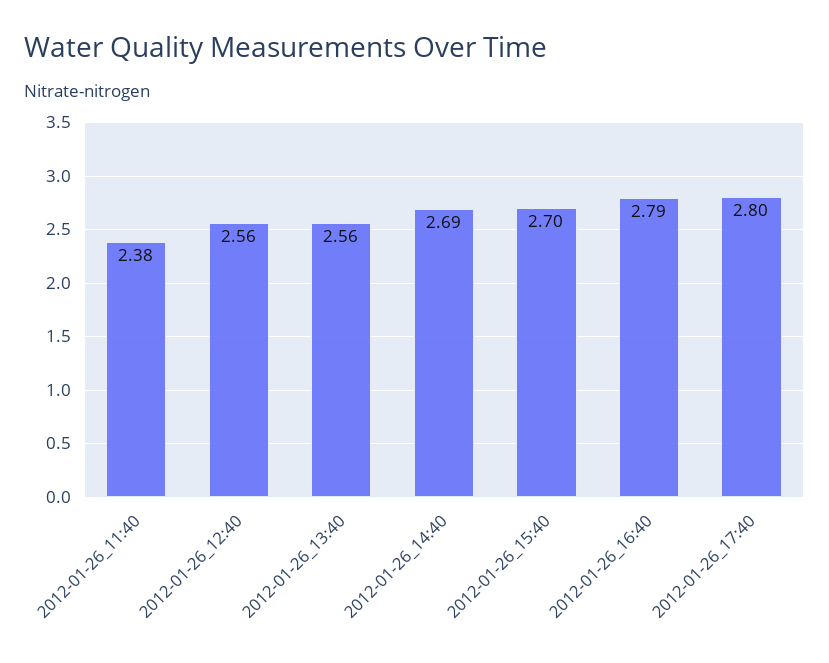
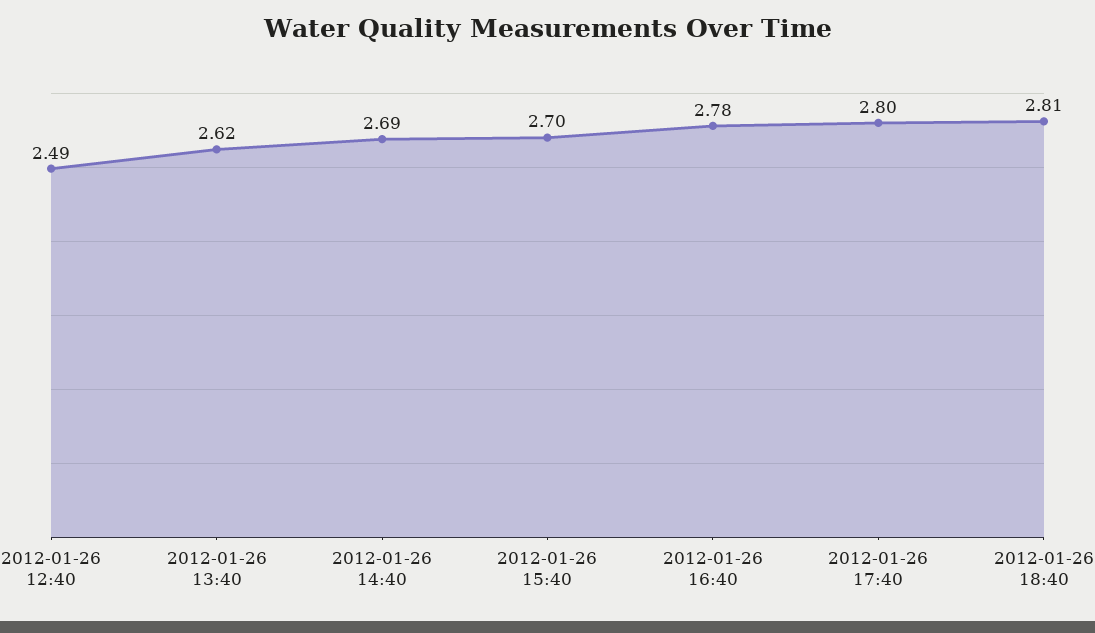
2012-01-26_11:40: 2.38 -> none
2012-01-26_12:40: 2.56 -> 2.49
2012-01-26_13:40: 2.56 -> 2.62
2012-01-26_16:40: 2.79 -> 2.78
2012-01-26 18:40: none -> 2.81

